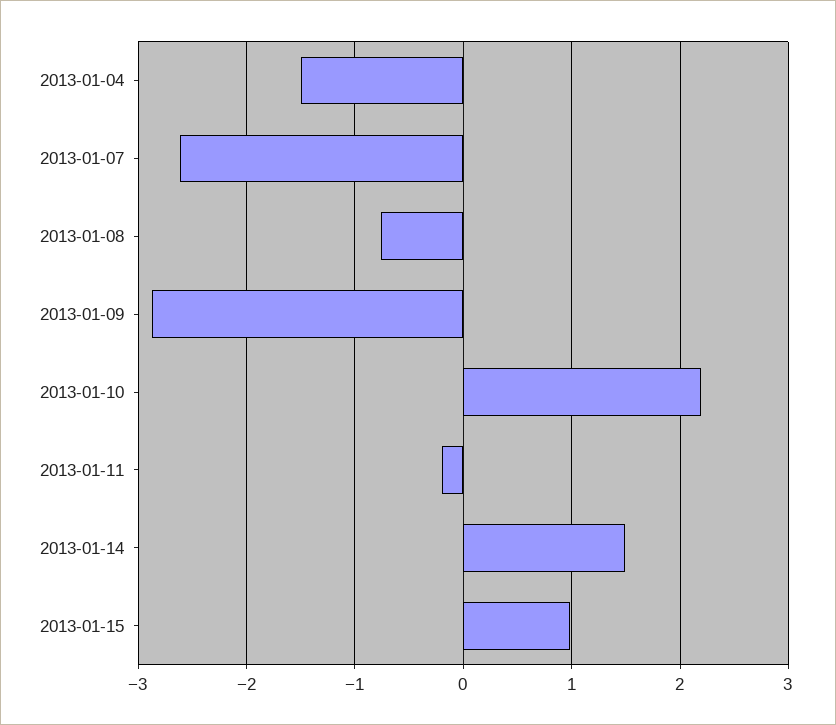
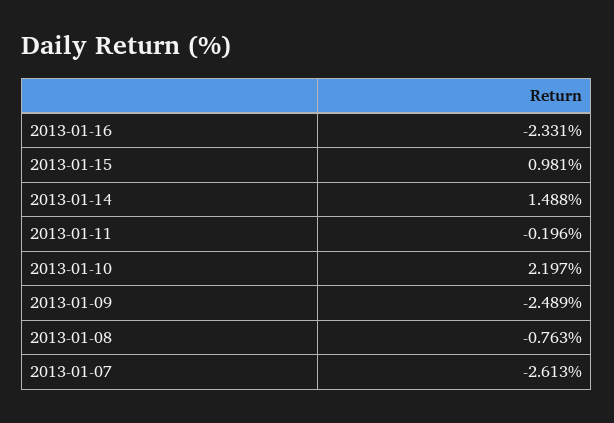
2013-01-04: -1.5 -> none
2013-01-09: -2.9 -> -2.489
2013-01-16: none -> -2.331

